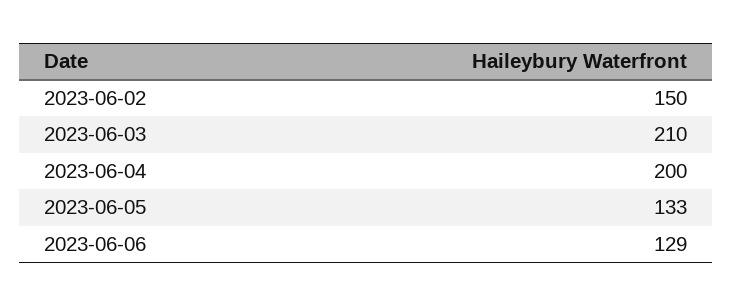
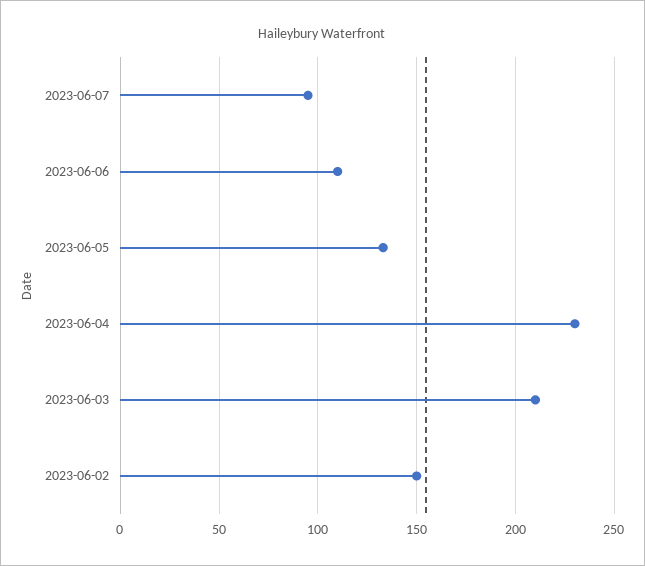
2023-06-04: 200 -> 230
2023-06-06: 129 -> 110
2023-06-07: none -> 95

